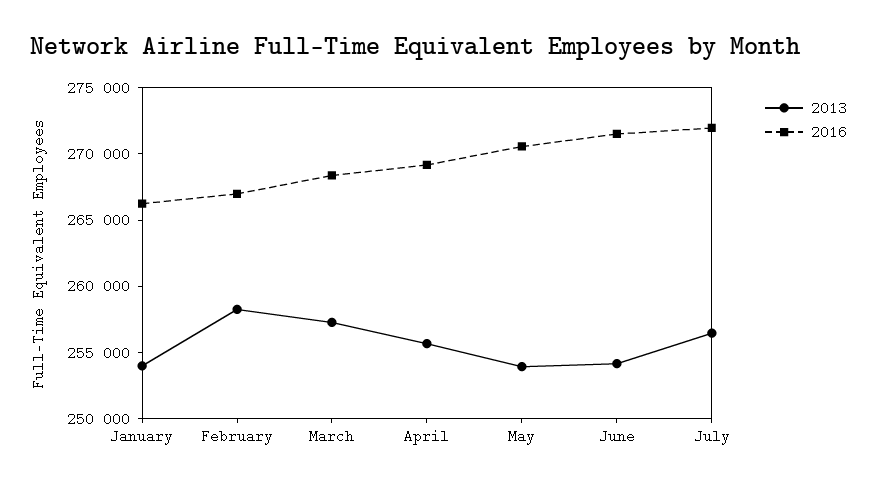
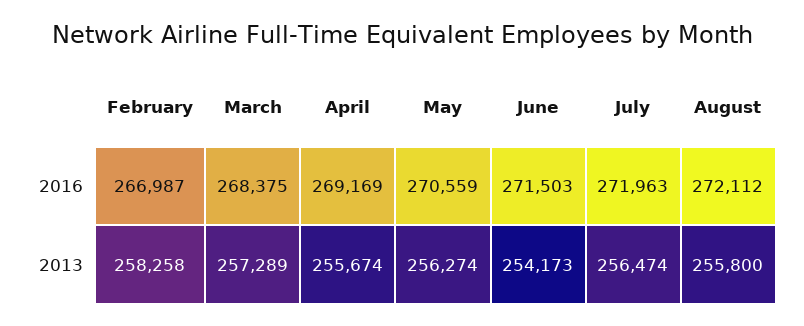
2013, January: 254000 -> none
2016, January: 266000 -> none
2013, May: 254000 -> 256274
2016, August: none -> 272112
2013, August: none -> 255800

